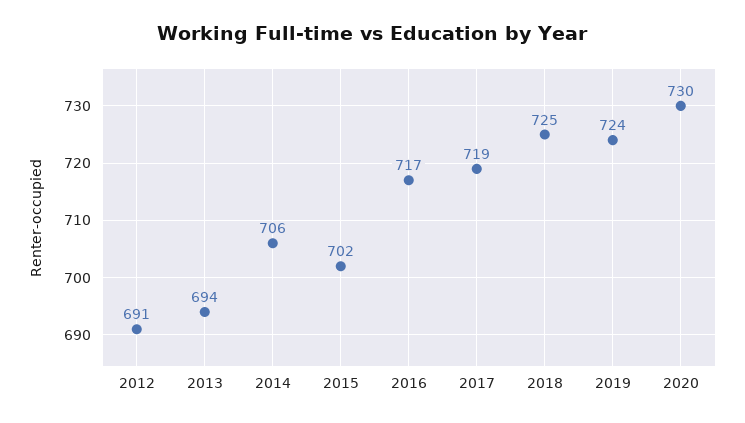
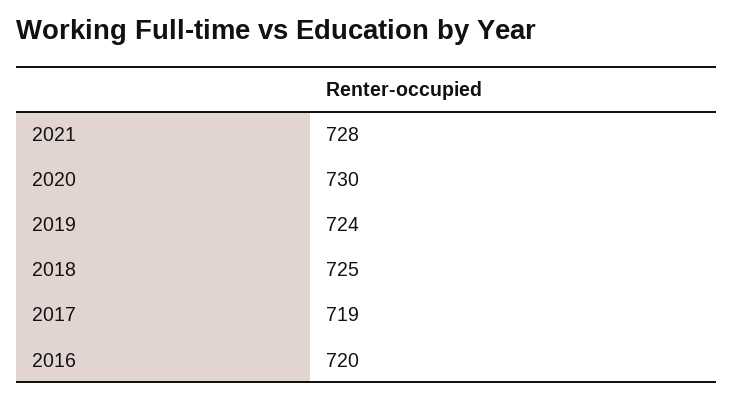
2012: 691 -> none
2013: 694 -> none
2014: 706 -> none
2015: 702 -> none
2016: 717 -> 720
2021: none -> 728

